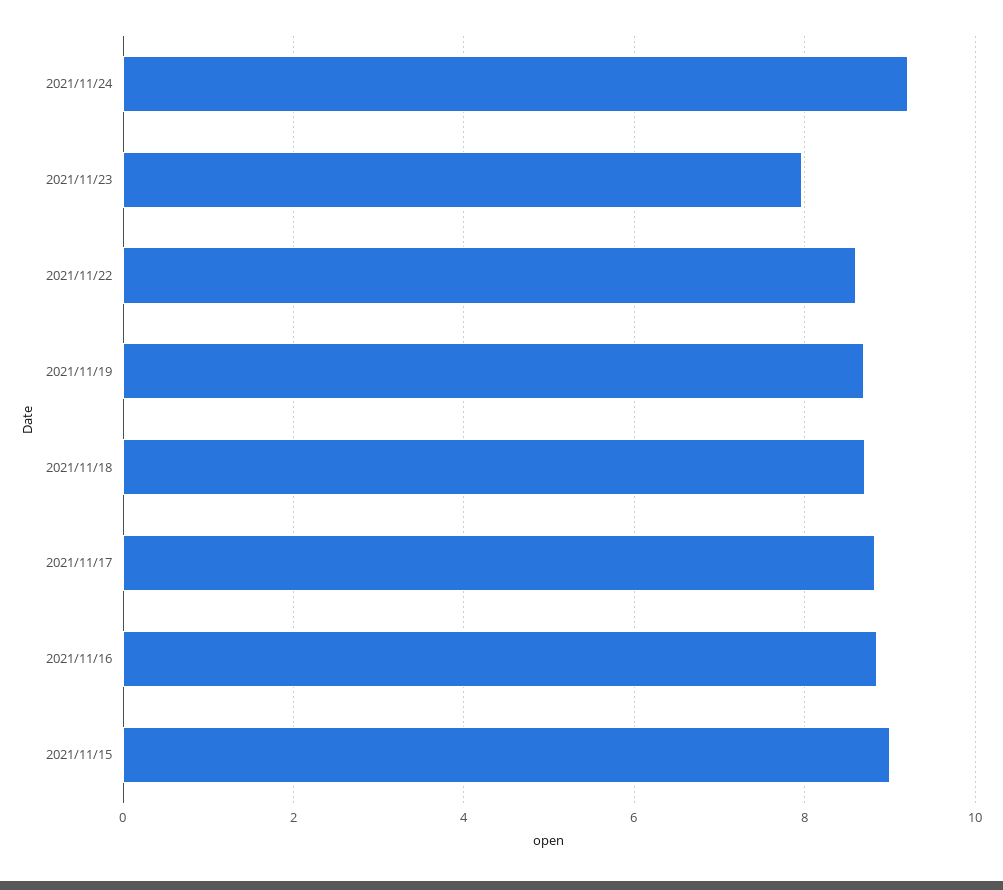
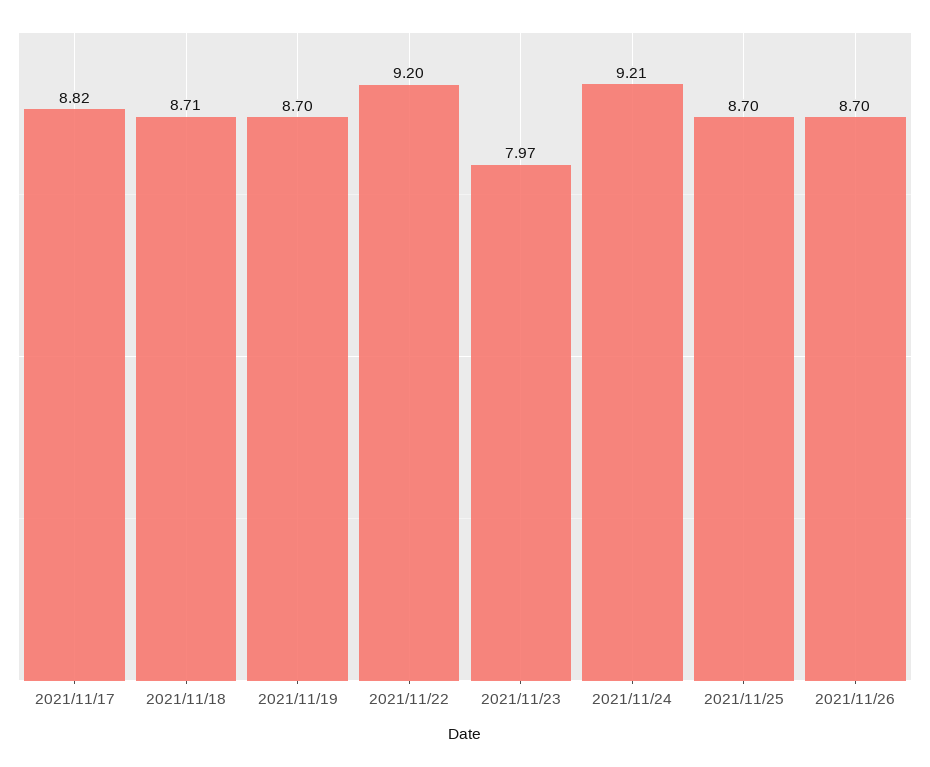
2021/11/22: 8.6 -> 9.2
2021/11/16: 8.8 -> none
2021/11/15: 9 -> none
2021/11/25: none -> 8.7
2021/11/26: none -> 8.7

